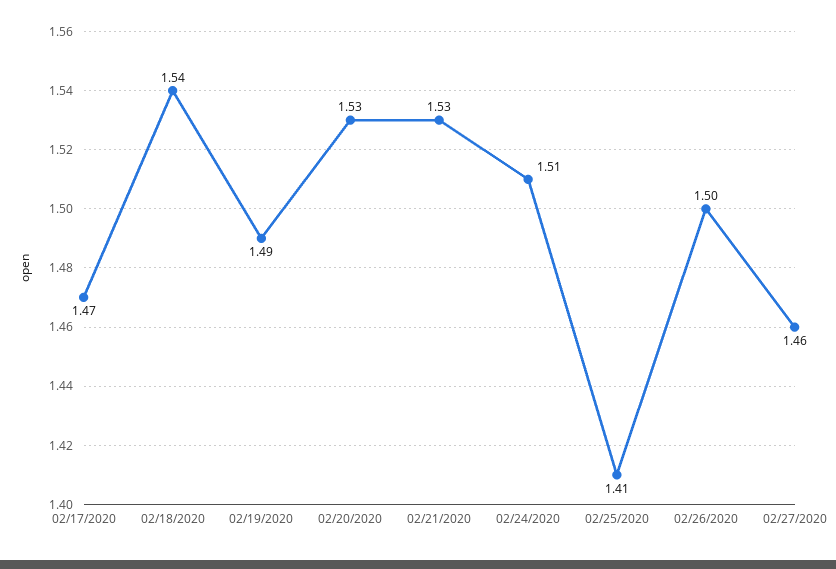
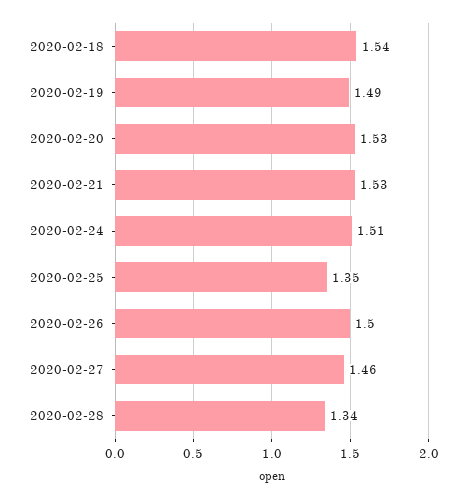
02/17/2020: 1.47 -> none
02/25/2020: 1.41 -> 1.35
2020-02-28: none -> 1.34

